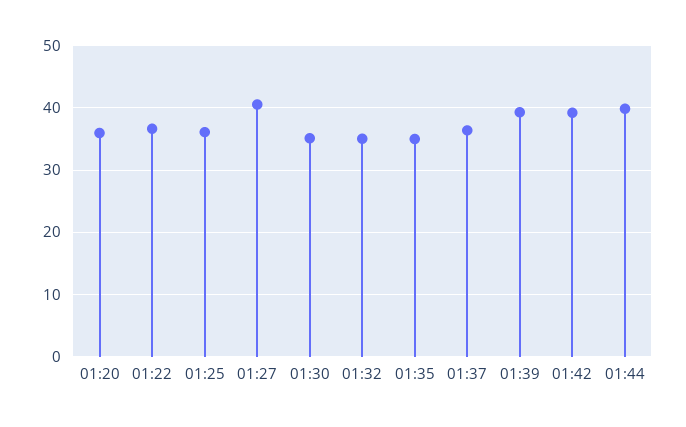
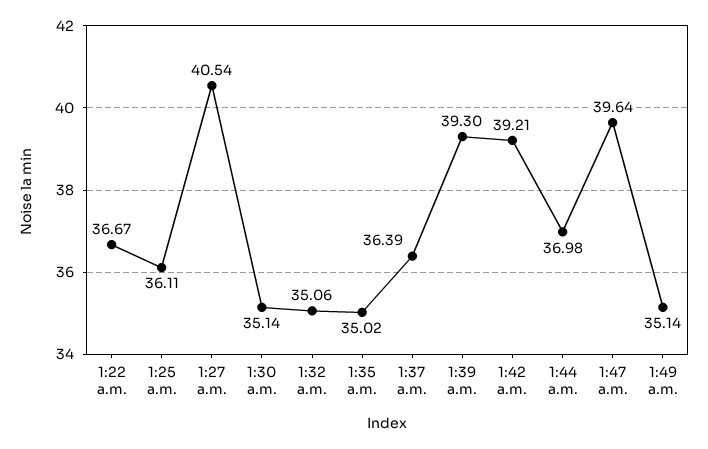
01:20: 36 -> none
01:44: 40 -> 36.98
1:47 a.m.: none -> 39.64
1:49 a.m.: none -> 35.14

